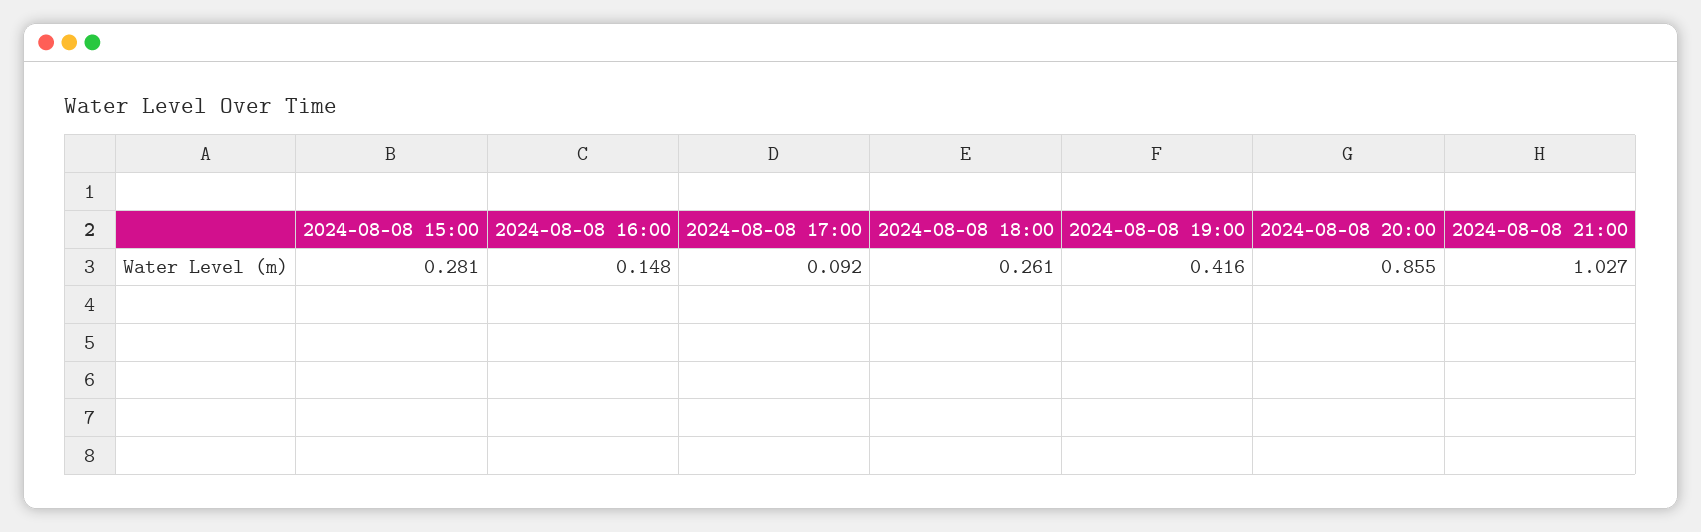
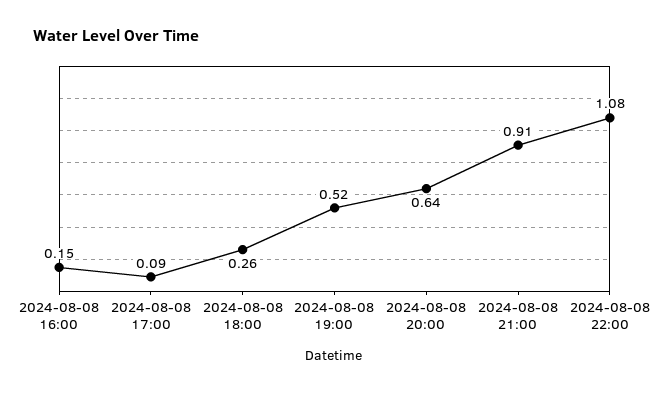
2024-08-08 15:00: 0.281 -> none
2024-08-08 19:00: 0.416 -> 0.52
2024-08-08 20:00: 0.855 -> 0.64
2024-08-08 21:00: 1.027 -> 0.91
2024-08-08 22:00: none -> 1.08

